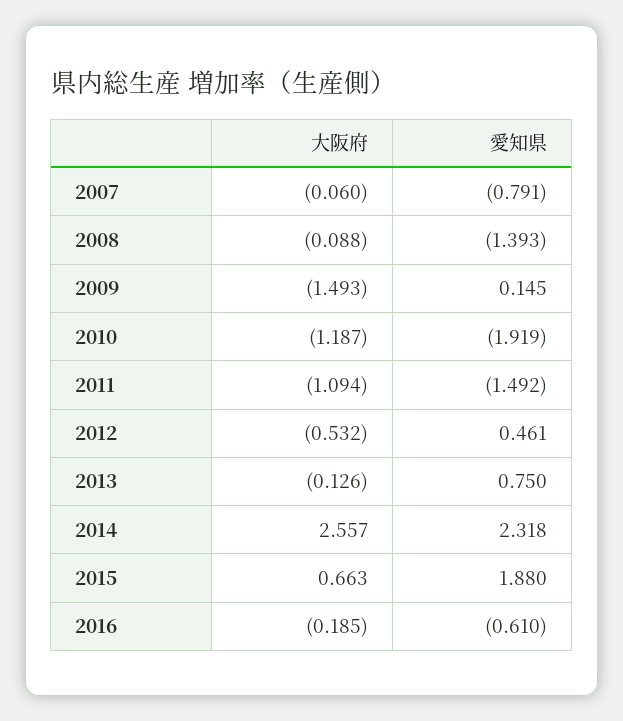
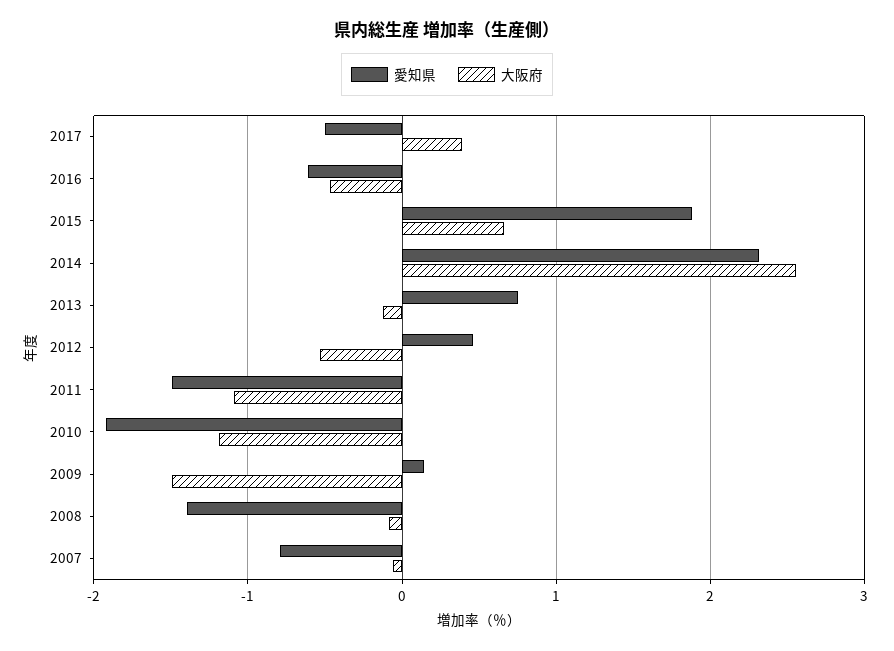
大阪府, 2016: -0.185 -> -0.5
愛知県, 2017: none -> -0.5
大阪府, 2017: none -> 0.4

